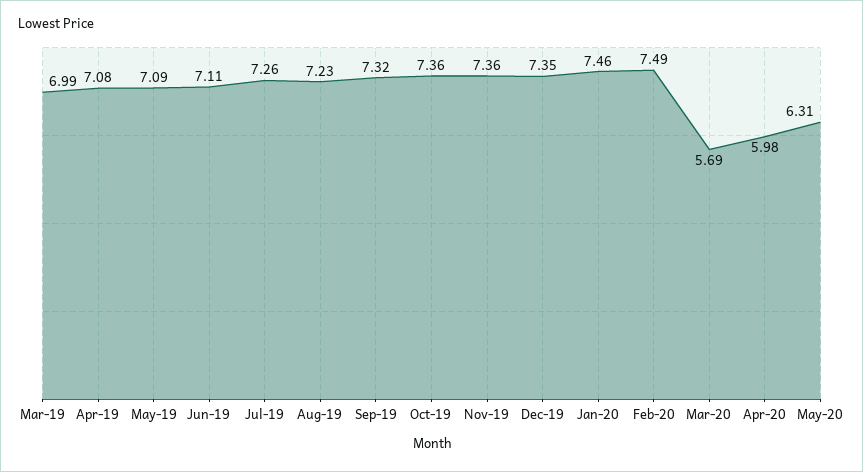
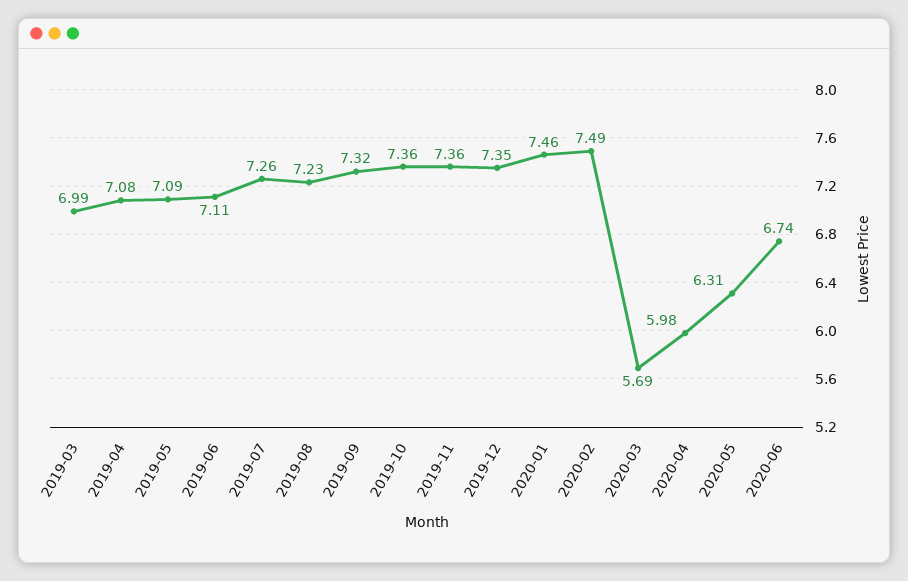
2020-06: none -> 6.74

